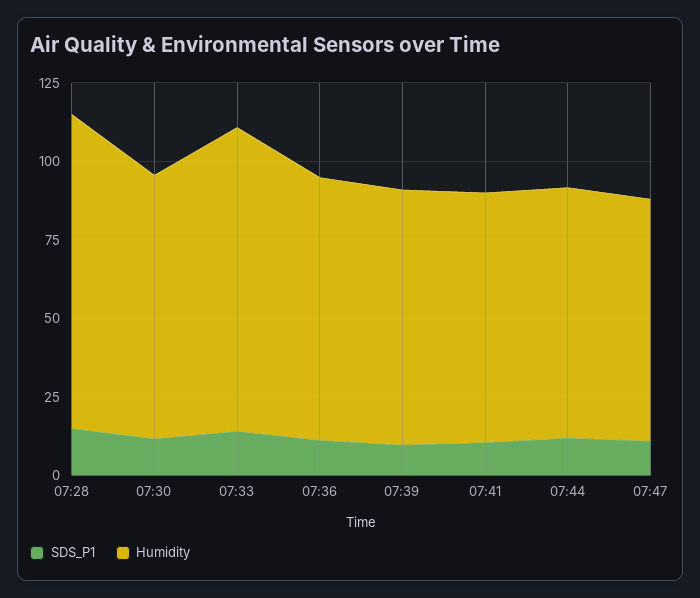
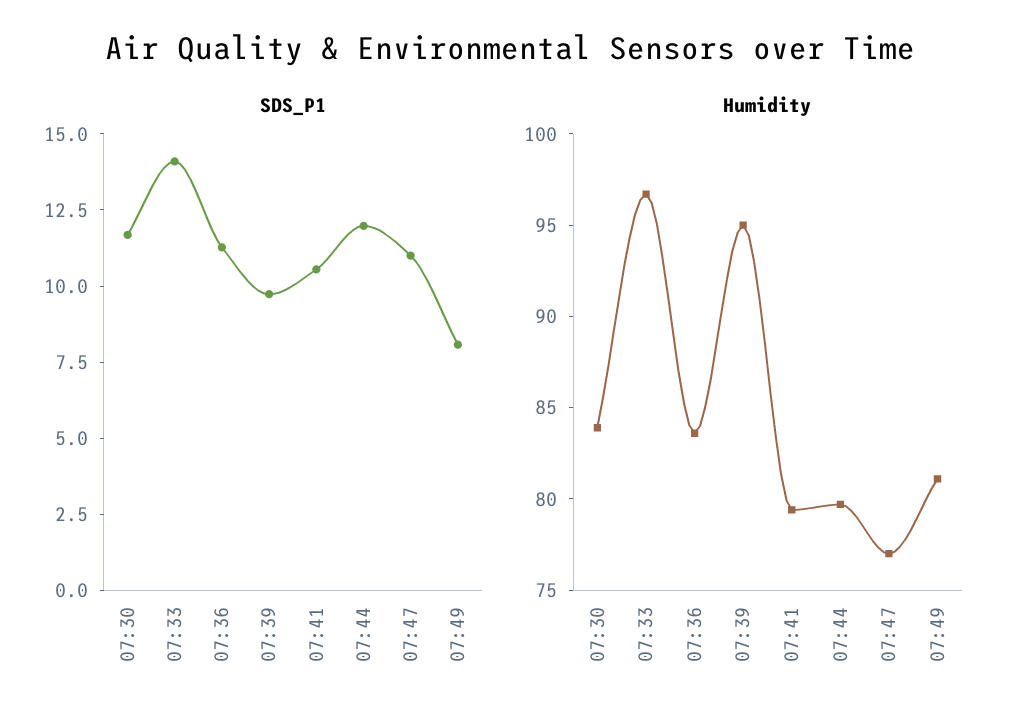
SDS_P1, 07:28: 15 -> none
Humidity, 07:28: 100 -> none
Humidity, 07:39: 80 -> 95
SDS_P1, 07:49: none -> 8
Humidity, 07:49: none -> 81

